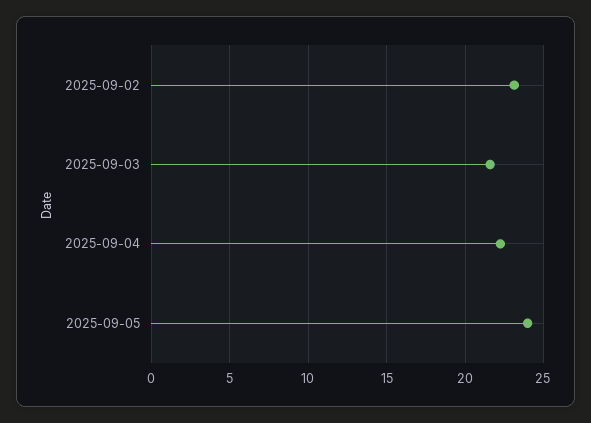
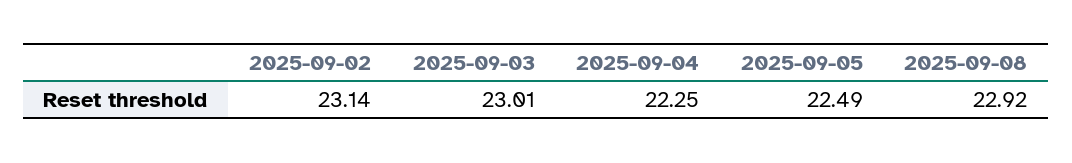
2025-09-03: 21.5 -> 23.01
2025-09-05: 24 -> 22.49
2025-09-08: none -> 22.92

